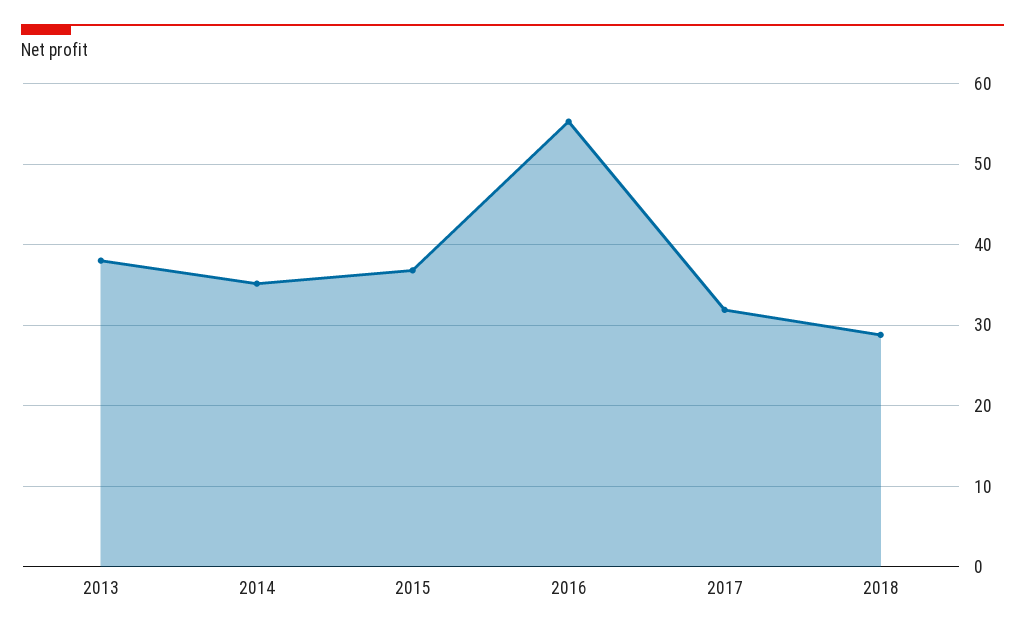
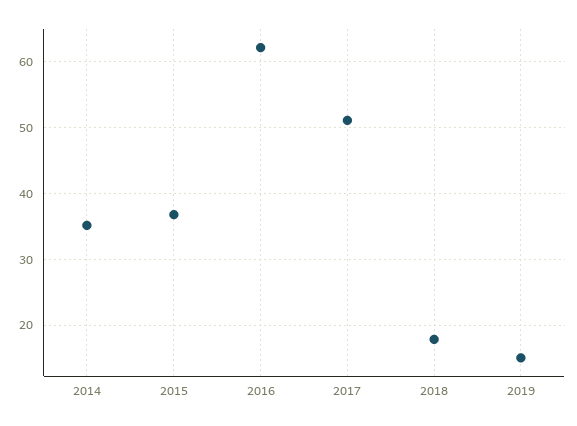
2013: 38 -> none
2016: 55 -> 62
2017: 32 -> 51
2018: 29 -> 18
2019: none -> 15

